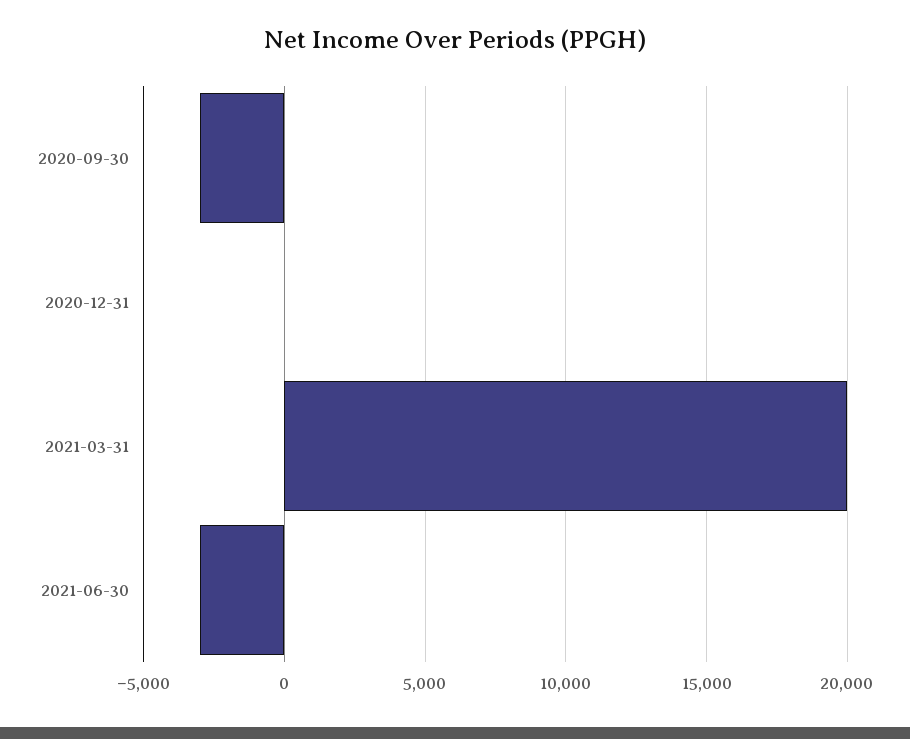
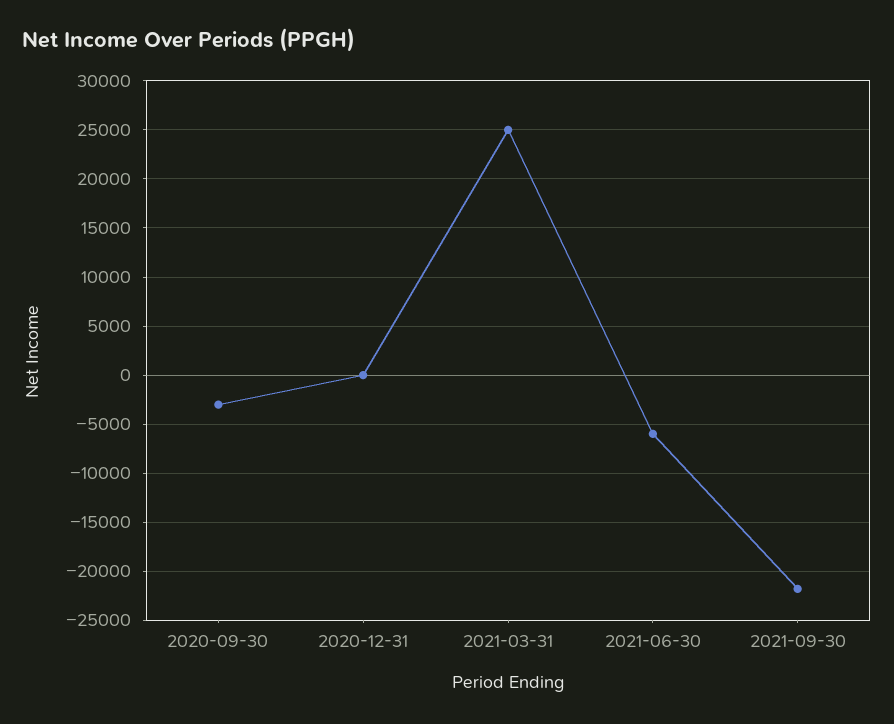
2021-03-31: 20000 -> 25000
2021-06-30: -3000 -> -6000
2021-09-30: none -> -22000

